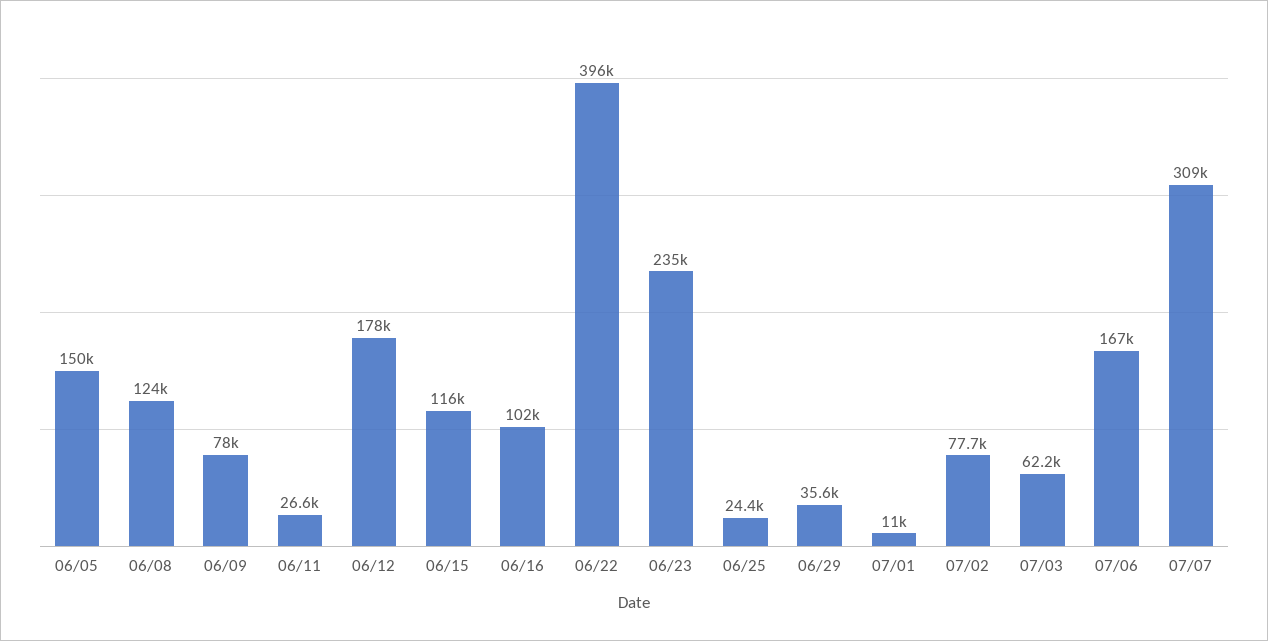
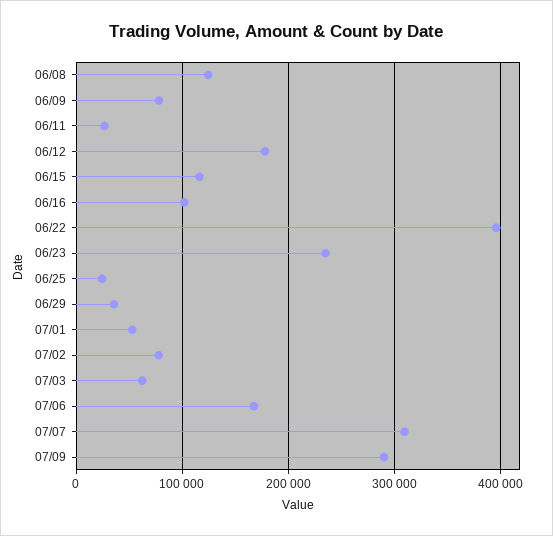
06/05: 150000 -> none
07/01: 11000 -> 50000
07/09: none -> 290000

